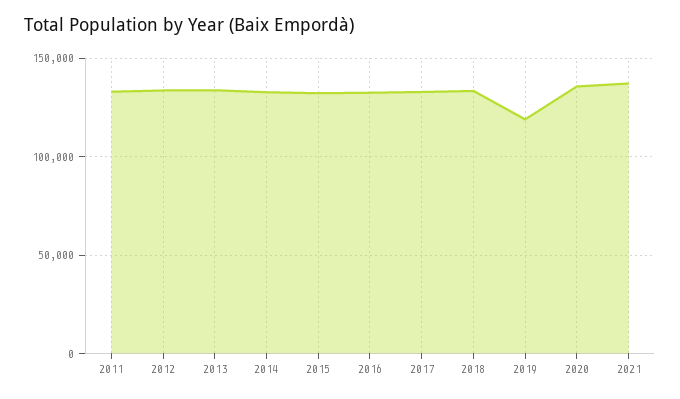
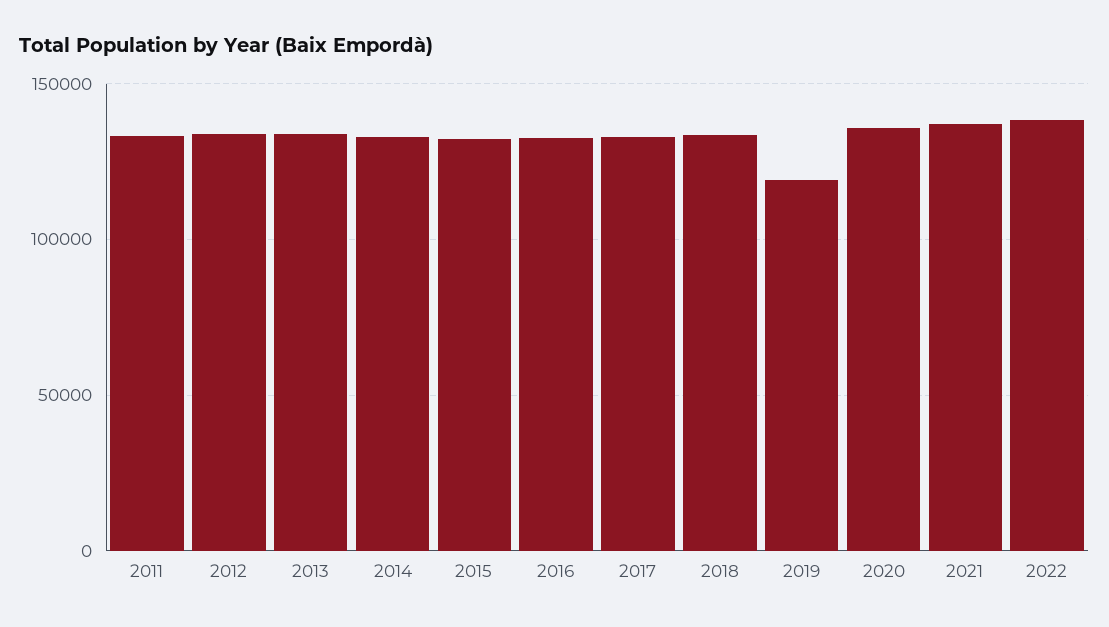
2022: none -> 140000

